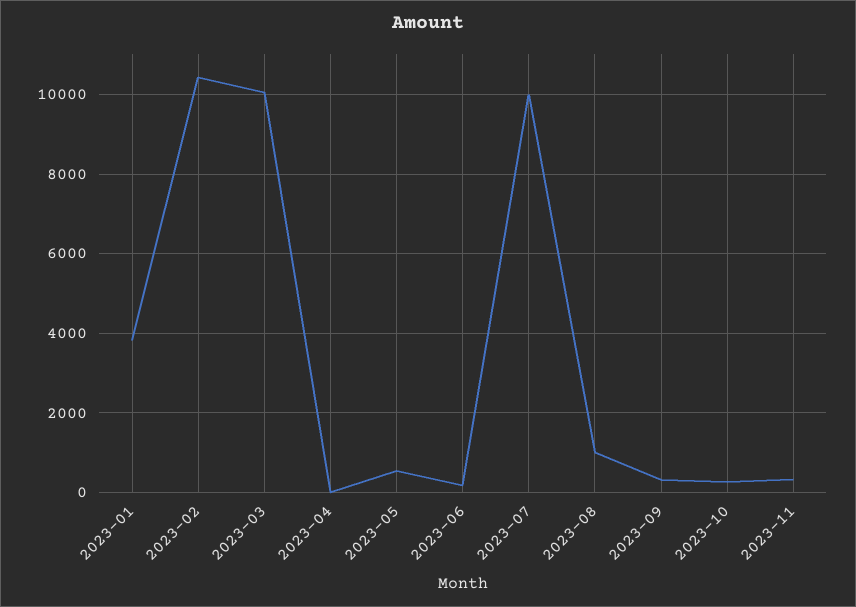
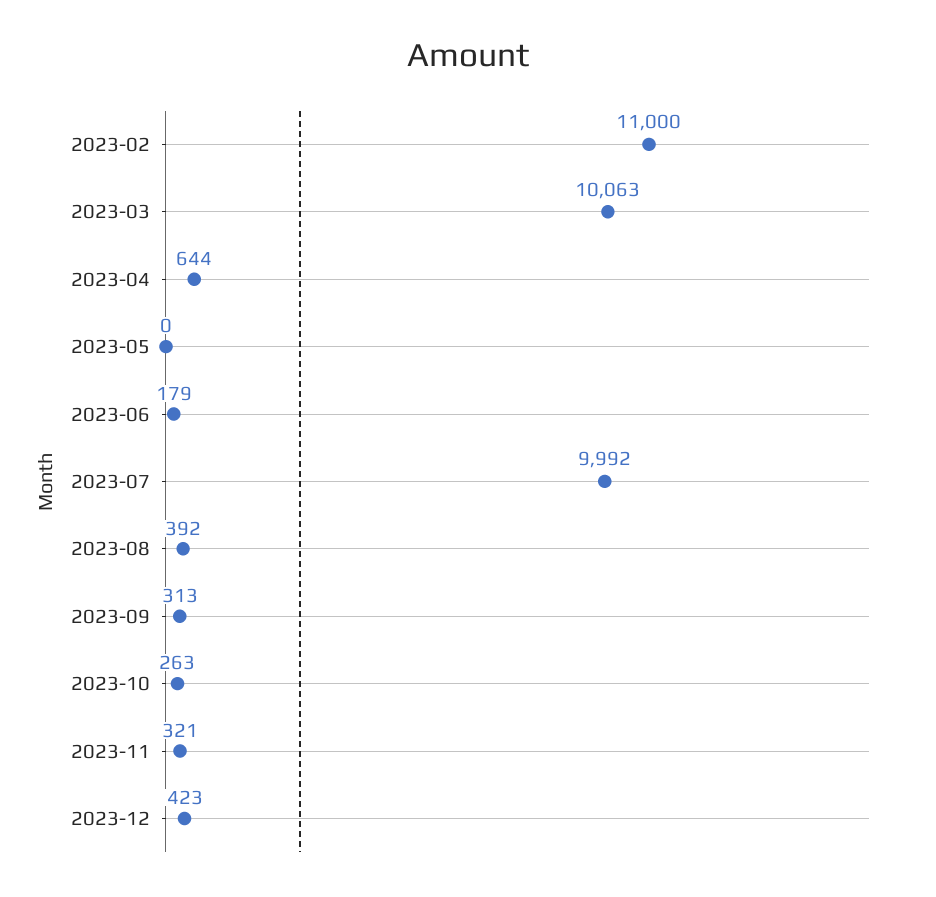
2023-01: 3800 -> none
2023-02: 10400 -> 11000
2023-04: 0 -> 644
2023-05: 600 -> 0
2023-08: 1000 -> 392
2023-12: none -> 423

